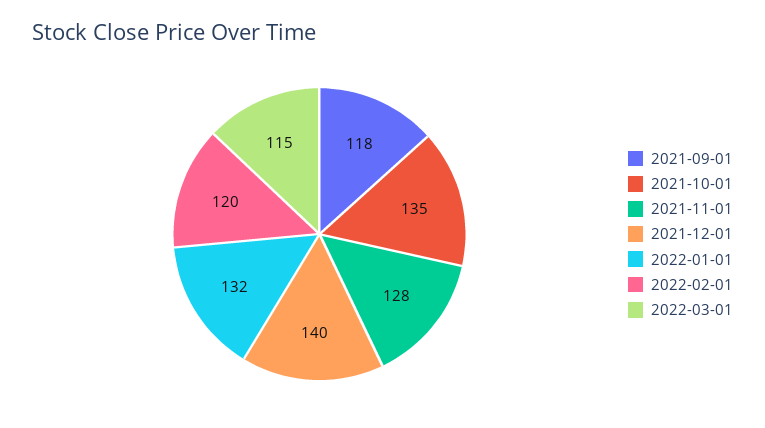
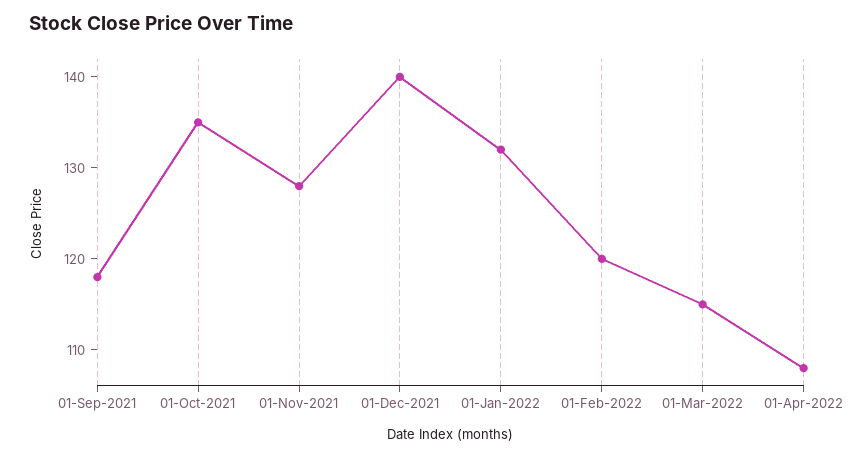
01-Apr-2022: none -> 108

